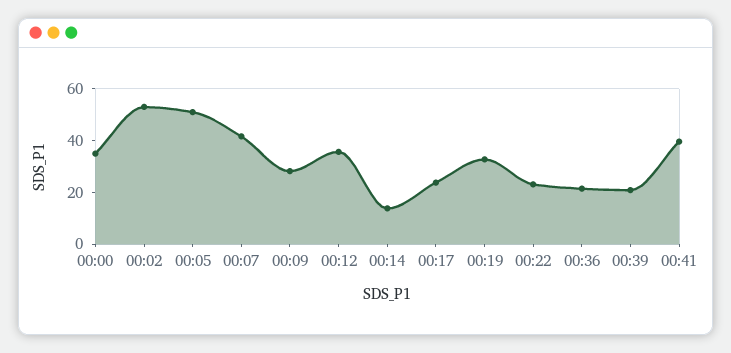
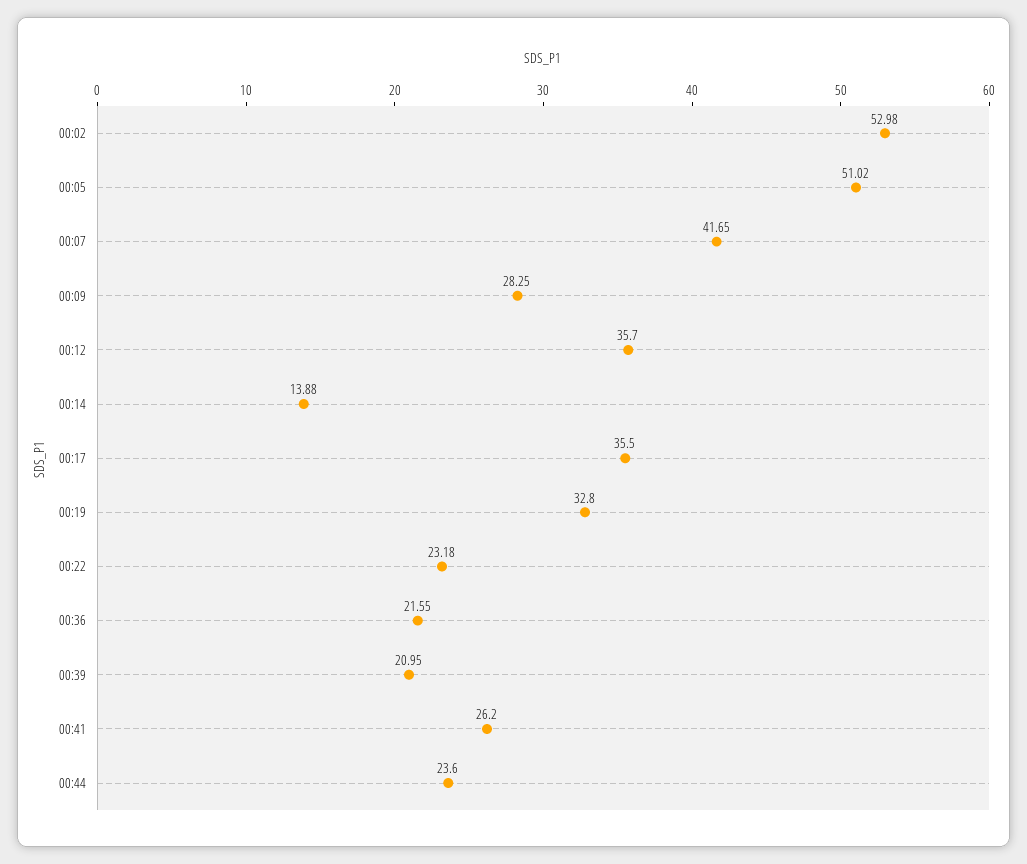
00:00: 35 -> none
00:17: 25 -> 35.5
00:41: 40 -> 26.2
00:44: none -> 23.6

